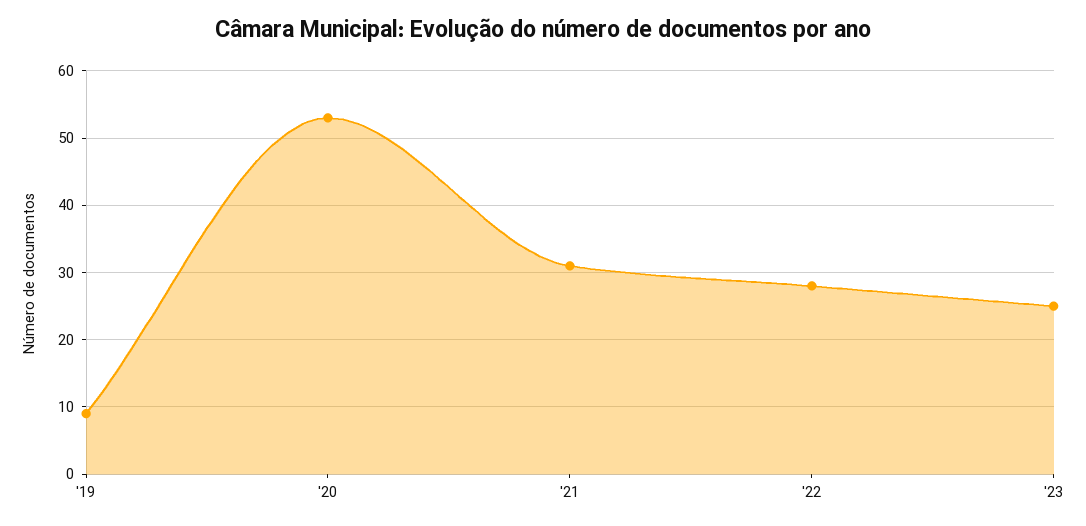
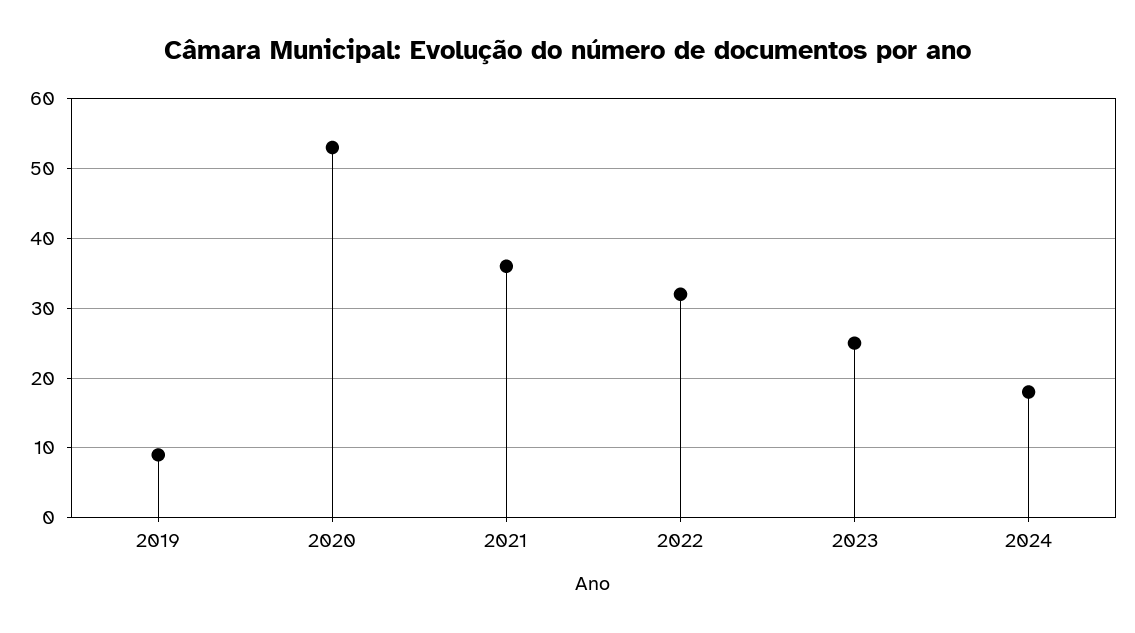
'21: 31 -> 36
'22: 28 -> 32
2024: none -> 18

